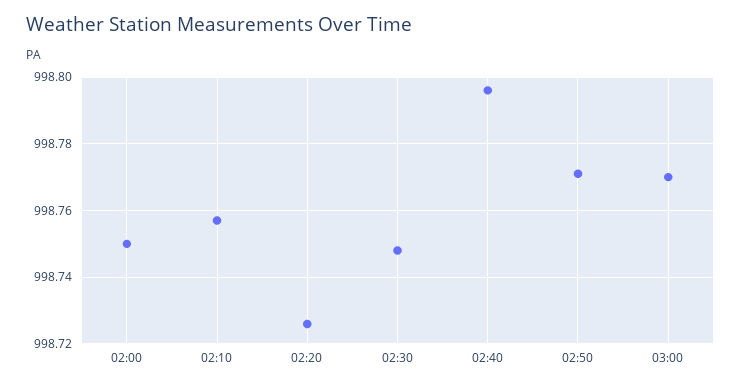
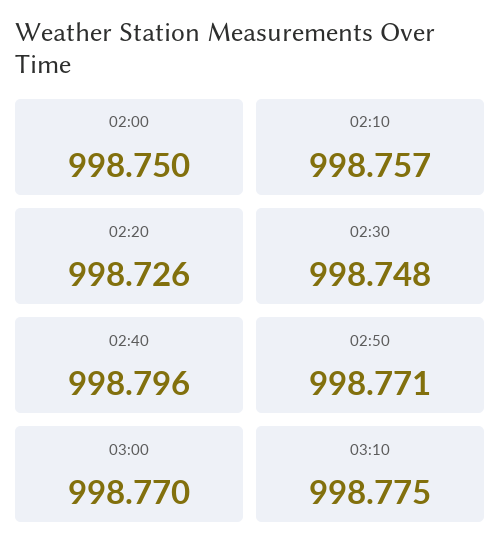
03:10: none -> 998.775

